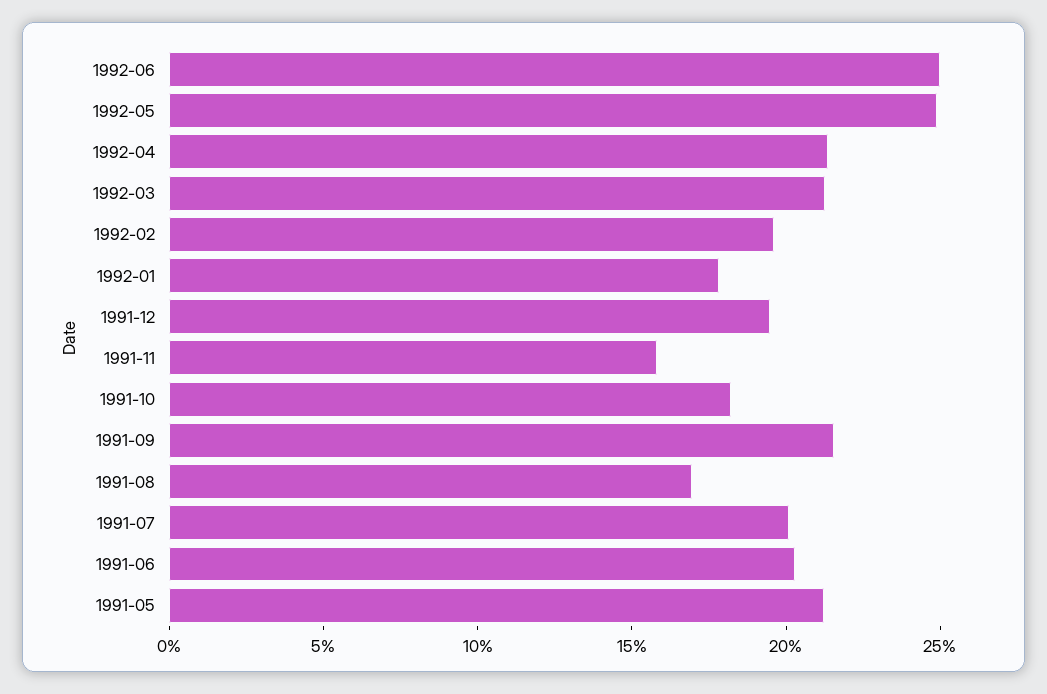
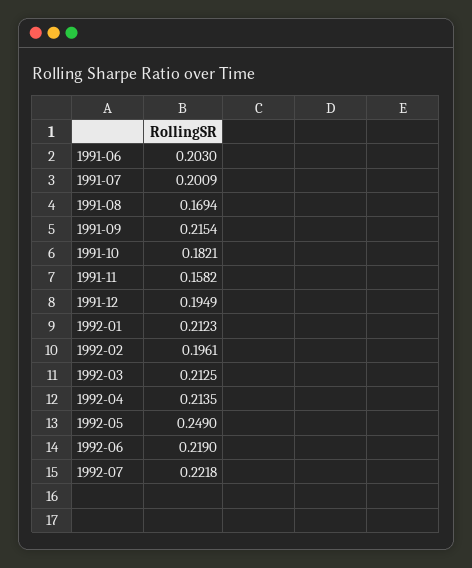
1992-06: 0.25 -> 0.219
1992-01: 0.18 -> 0.2123
1991-05: 0.21 -> none
1992-07: none -> 0.2218

